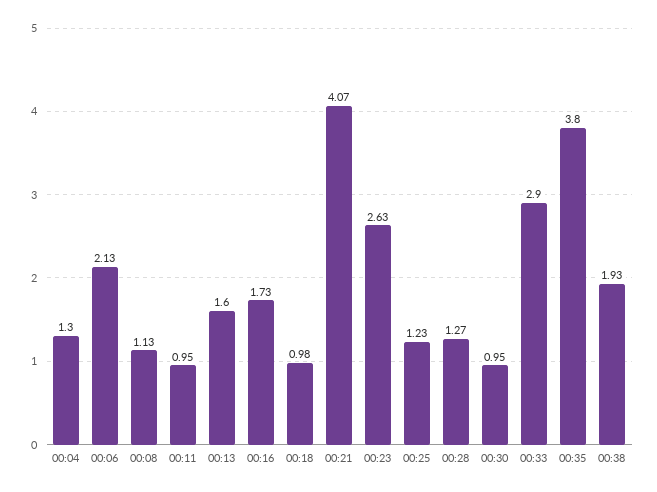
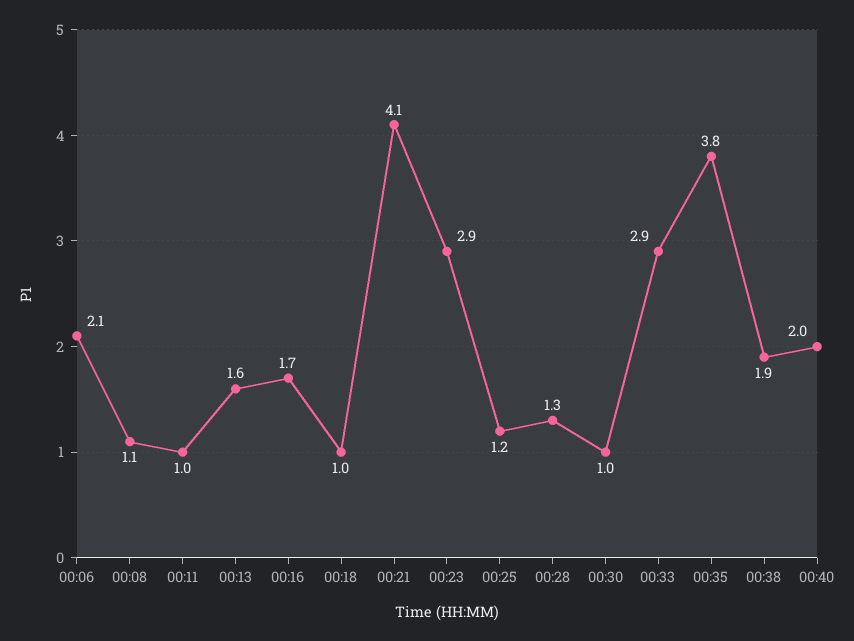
00:04: 1.3 -> none
00:23: 2.63 -> 2.9
00:40: none -> 2

